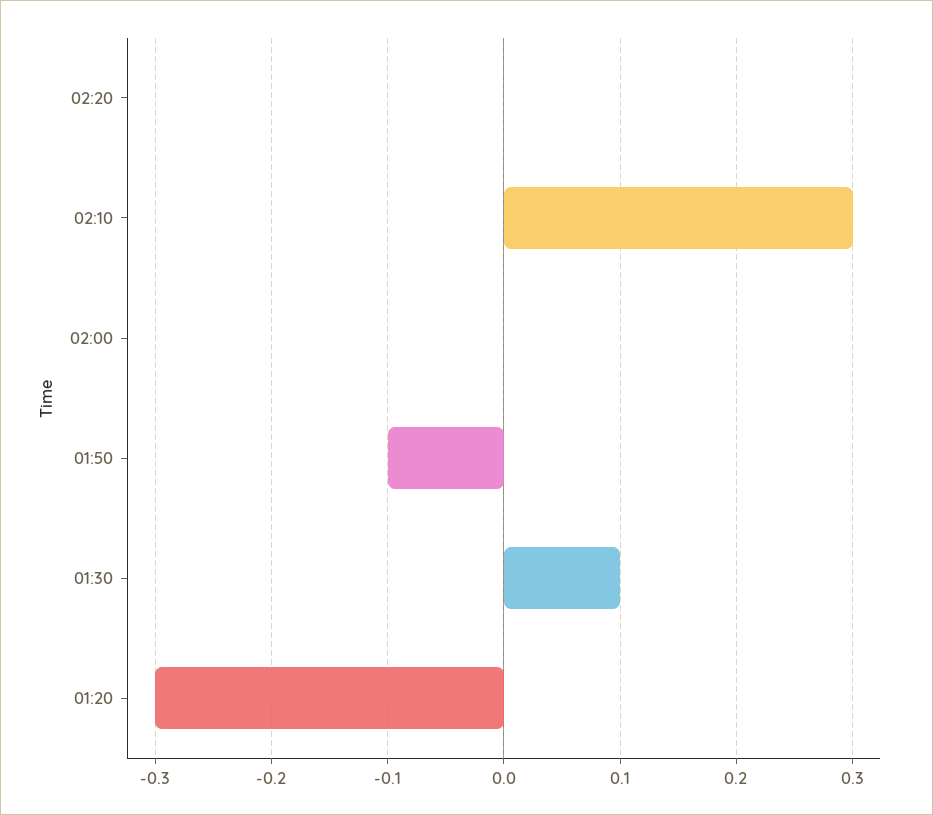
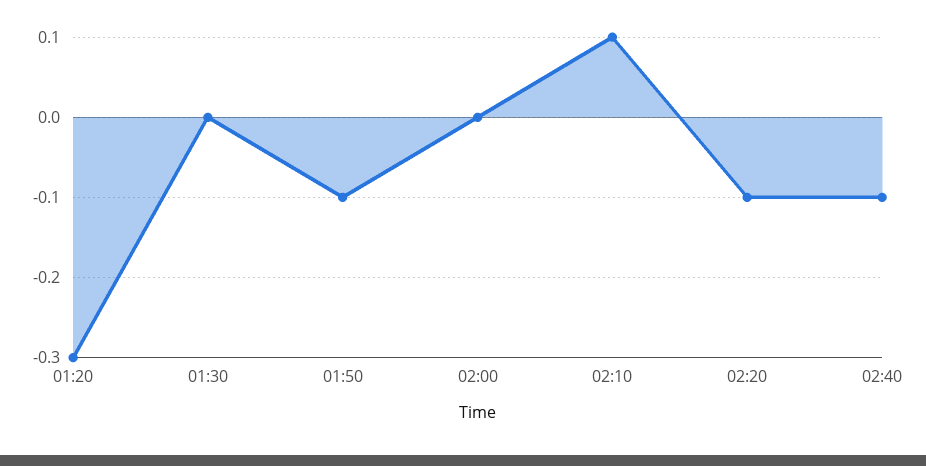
02:20: 0 -> -0.1
02:10: 0.3 -> 0.1
01:30: 0.1 -> 0
02:40: none -> -0.1

